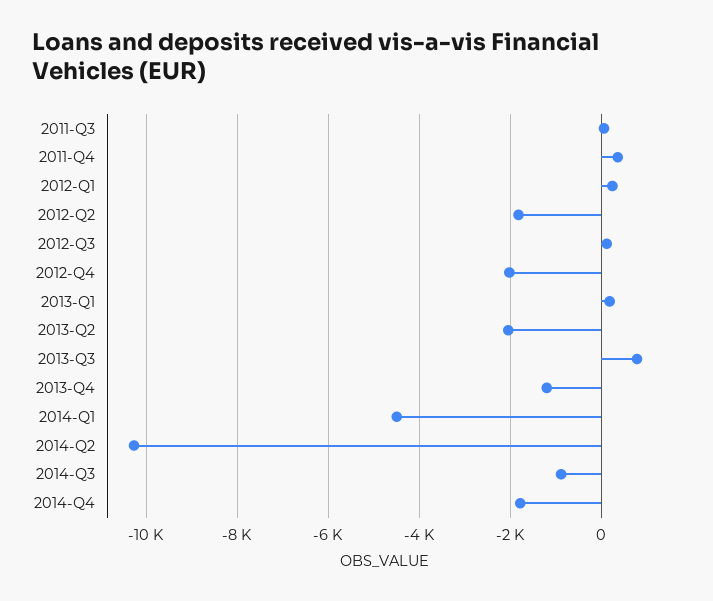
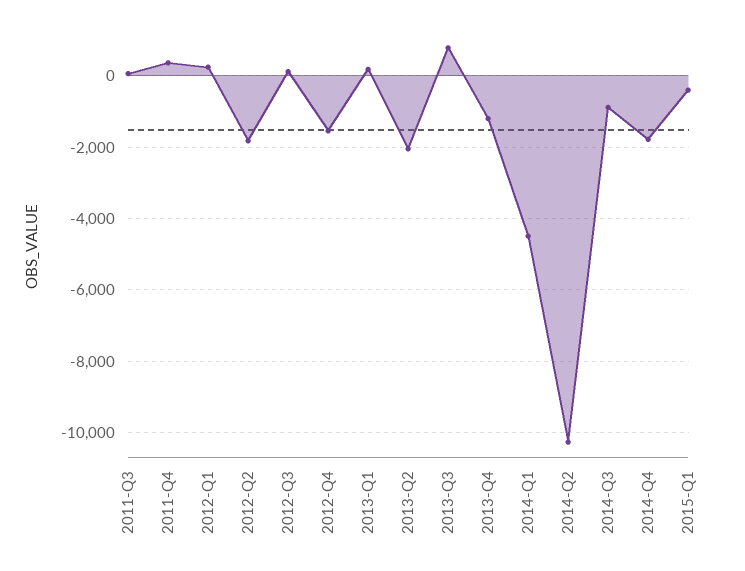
2012-Q4: -2000 -> -1600
2015-Q1: none -> -400

